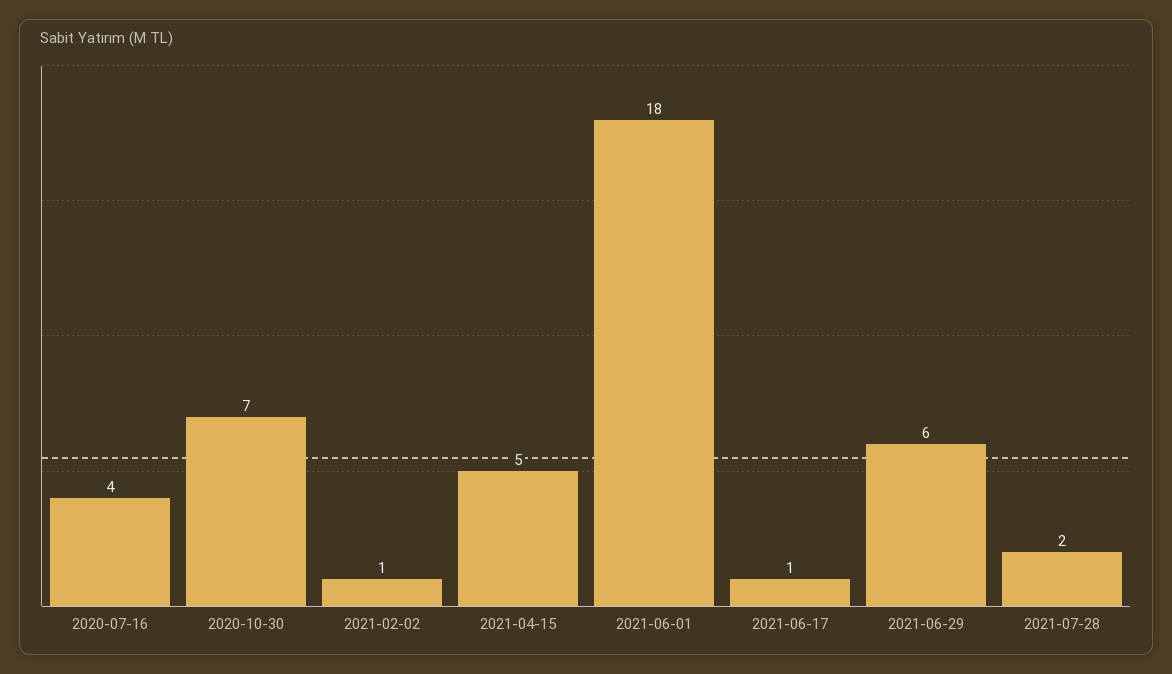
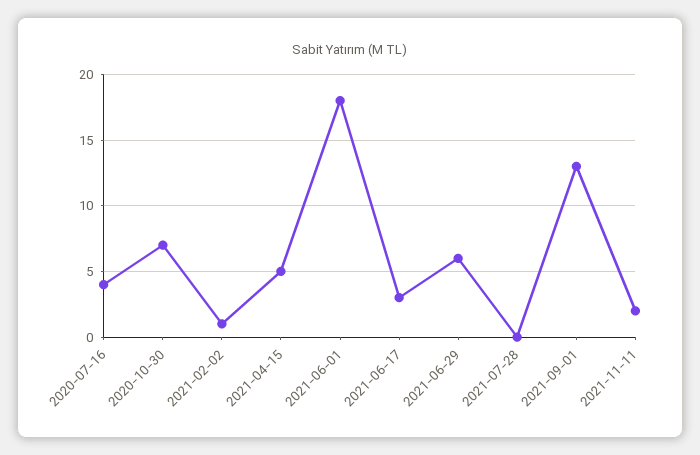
2021-06-17: 1 -> 3
2021-07-28: 2 -> 0
2021-09-01: none -> 13
2021-11-11: none -> 2

